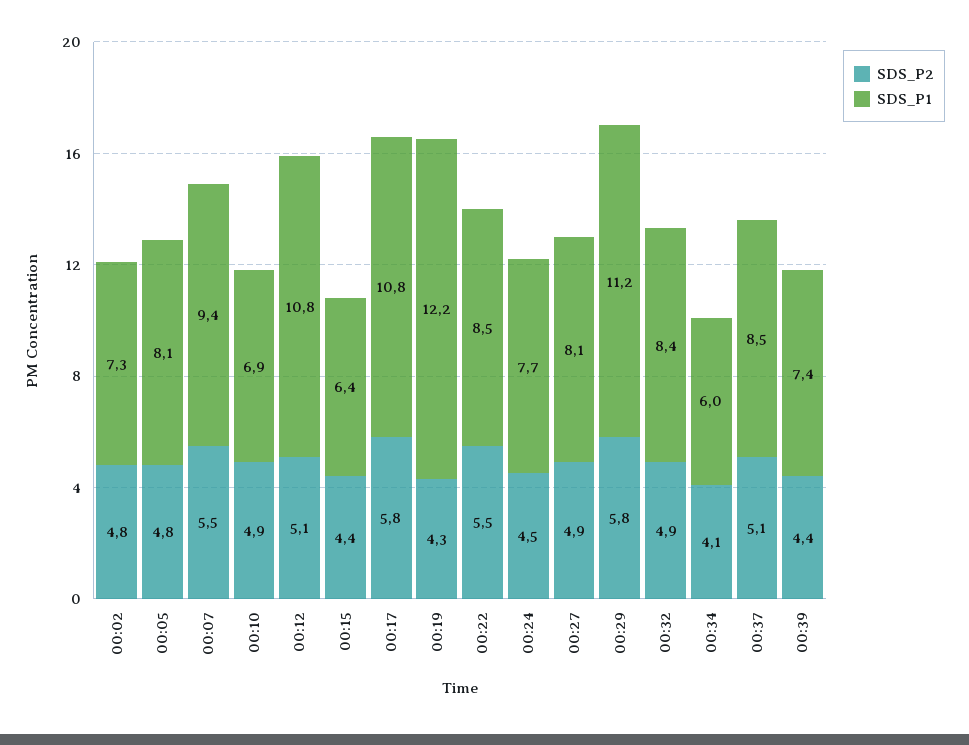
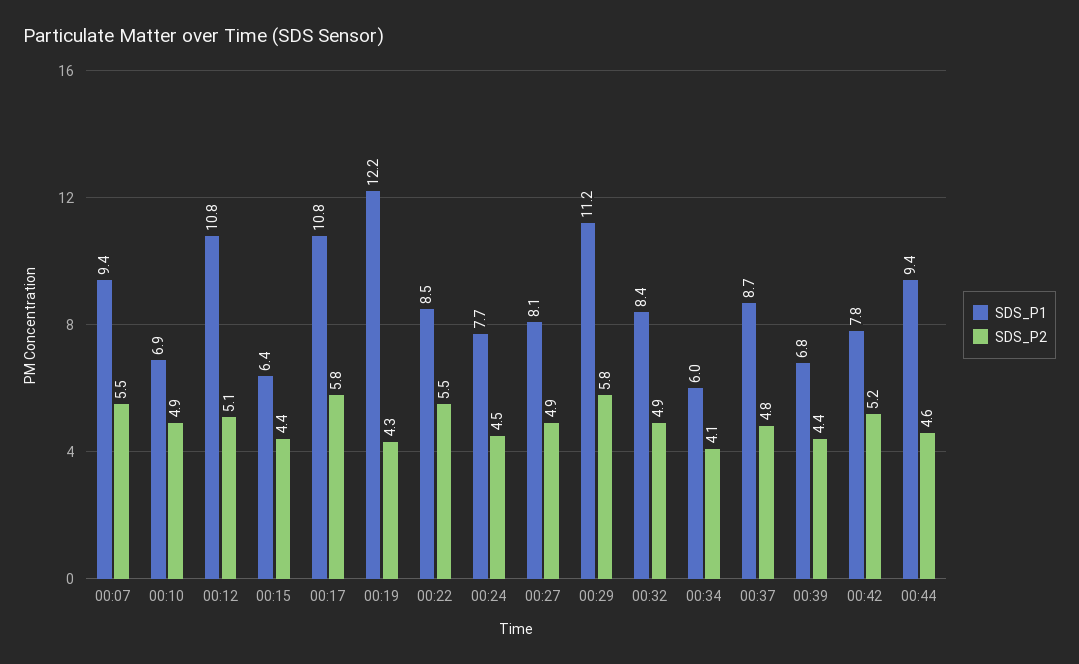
SDS_P2, 00:02: 4.8 -> none
SDS_P1, 00:02: 7.3 -> none
SDS_P2, 00:05: 4.8 -> none
SDS_P1, 00:05: 8.1 -> none
SDS_P2, 00:37: 5.1 -> 4.8
SDS_P1, 00:37: 8.5 -> 8.7
SDS_P1, 00:39: 7.4 -> 6.8
SDS_P1, 00:42: none -> 7.8
SDS_P2, 00:42: none -> 5.2
SDS_P1, 00:44: none -> 9.4
SDS_P2, 00:44: none -> 4.6

